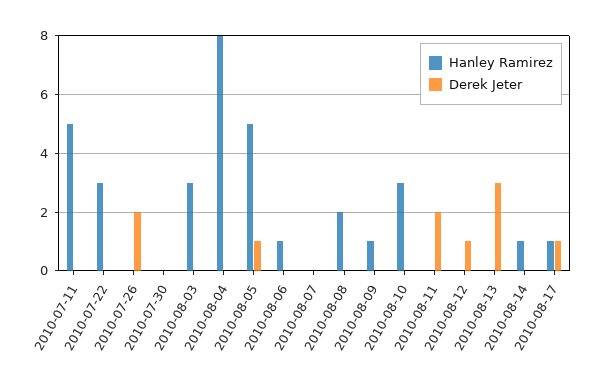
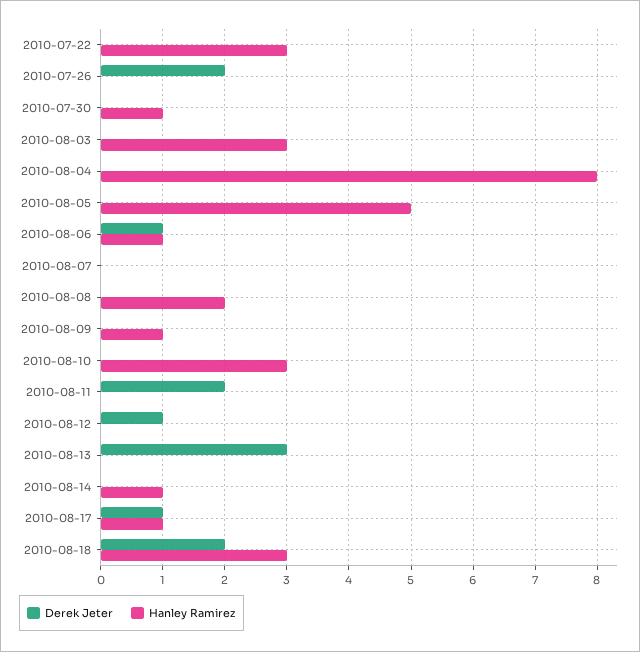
Hanley Ramirez, 2010-07-11: 5 -> none
Derek Jeter, 2010-07-11: 0 -> none
Hanley Ramirez, 2010-07-30: 0 -> 1
Derek Jeter, 2010-08-05: 1 -> 0
Derek Jeter, 2010-08-06: 0 -> 1
Derek Jeter, 2010-08-18: none -> 2
Hanley Ramirez, 2010-08-18: none -> 3

